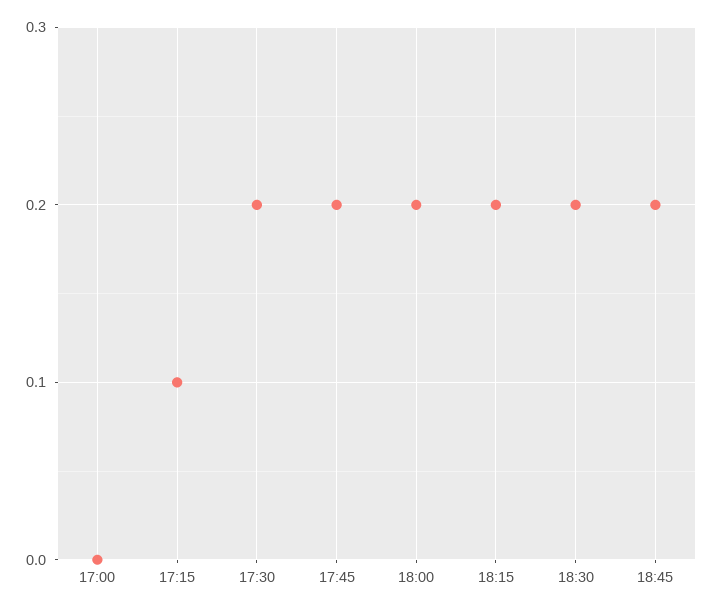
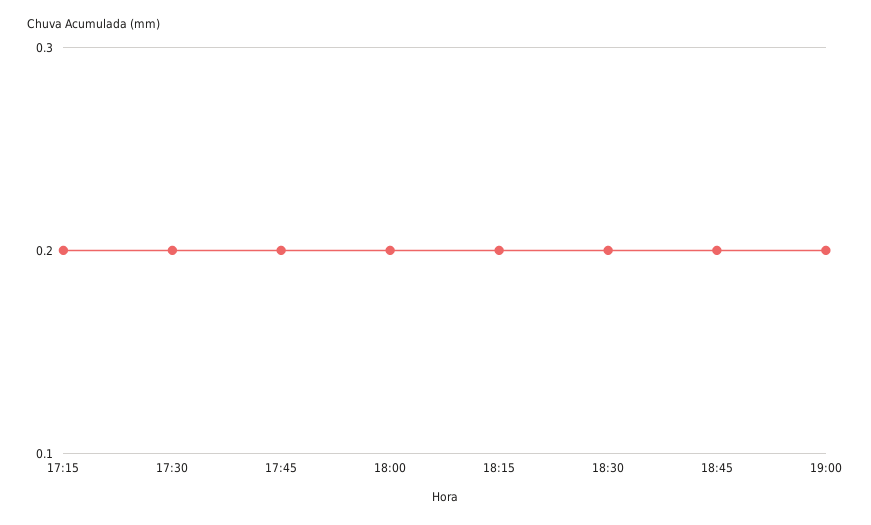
17:00: 0 -> none
17:15: 0.1 -> 0.2
19:00: none -> 0.2

